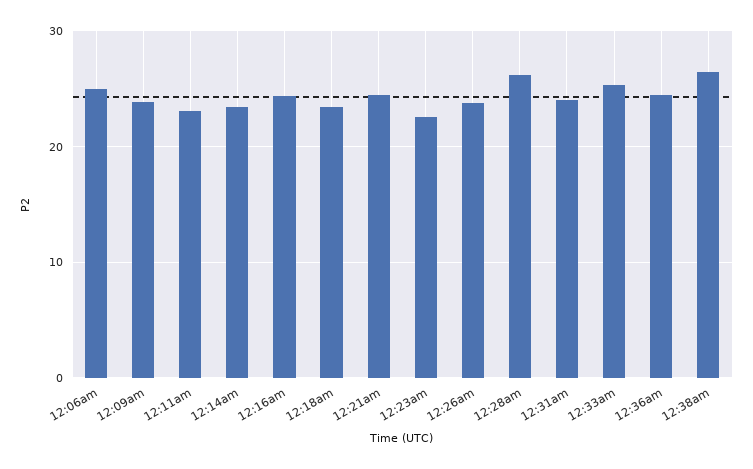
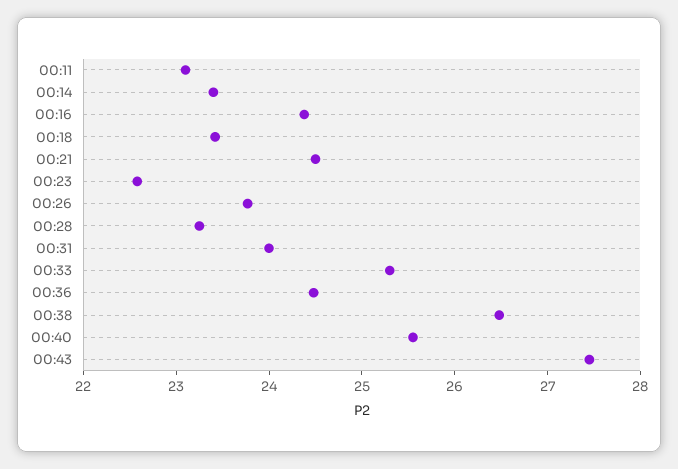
12:06am: 25 -> none
12:09am: 24 -> none
12:28am: 26 -> 23.2
00:40: none -> 25.6
00:43: none -> 27.4

